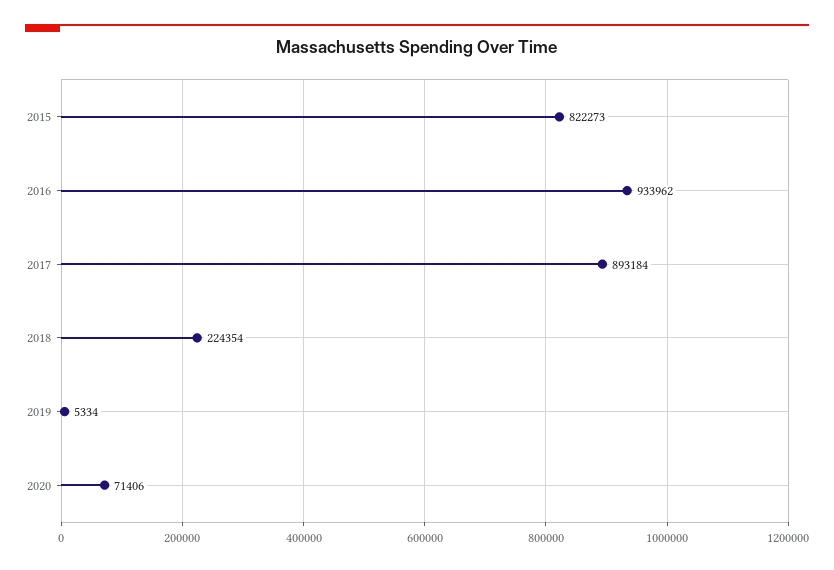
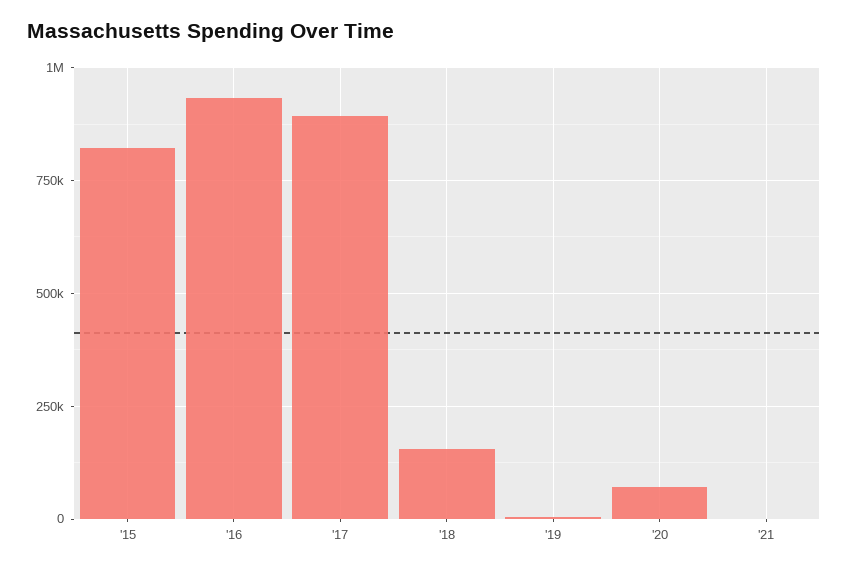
2018: 224354 -> 150000
'21: none -> 0

